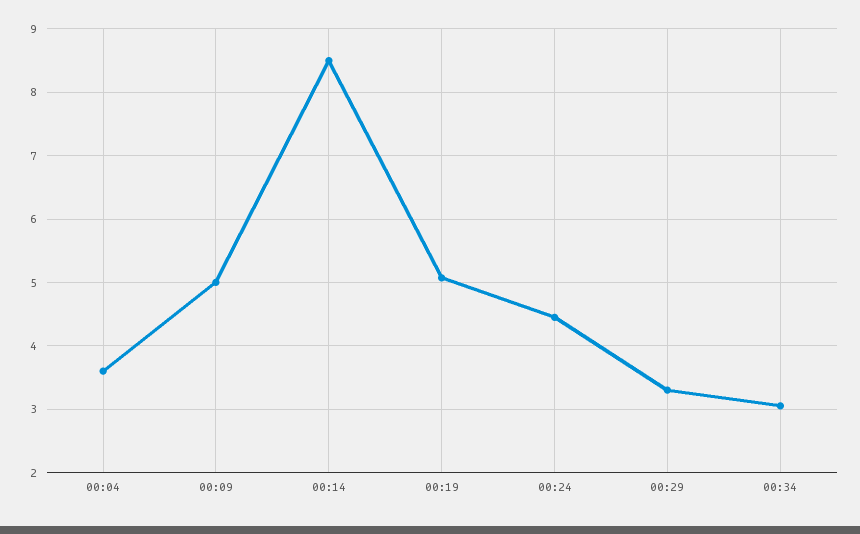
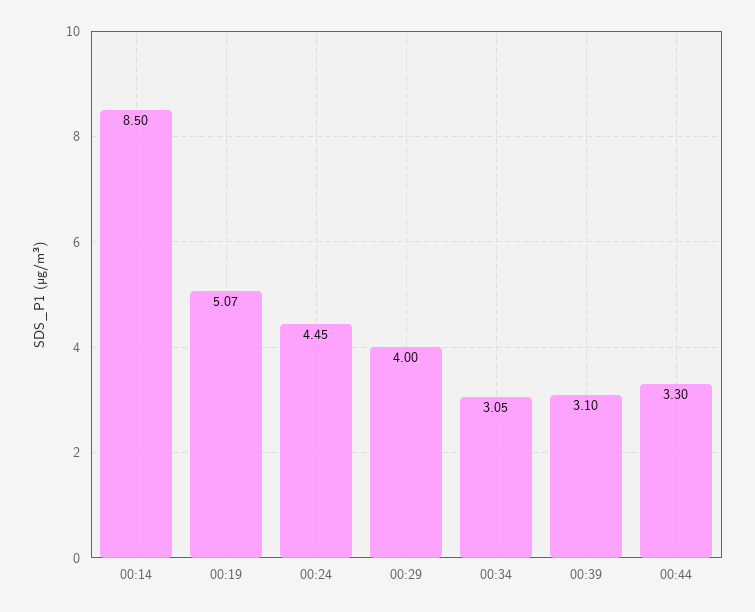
00:04: 3.6 -> none
00:09: 5 -> none
00:29: 3.3 -> 4
00:39: none -> 3.1
00:44: none -> 3.3

